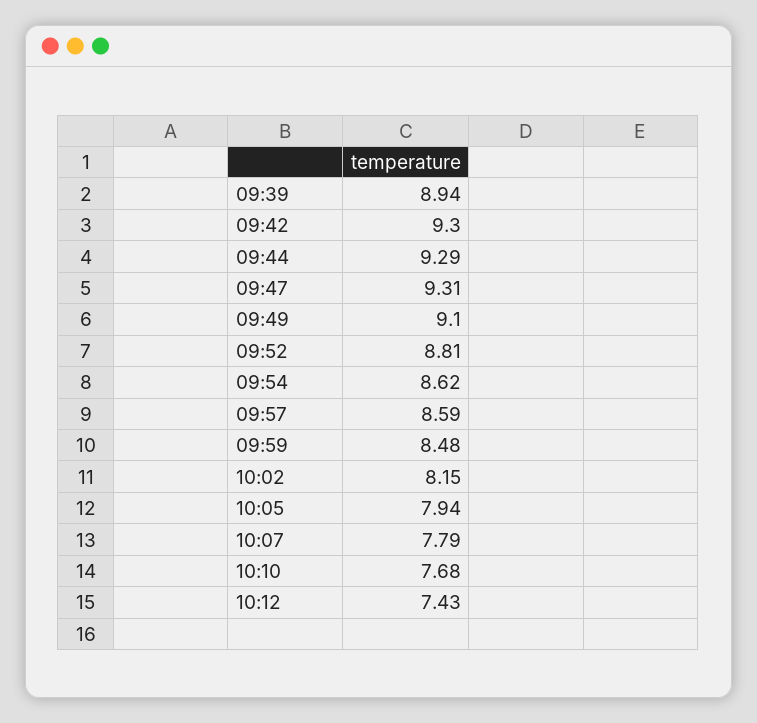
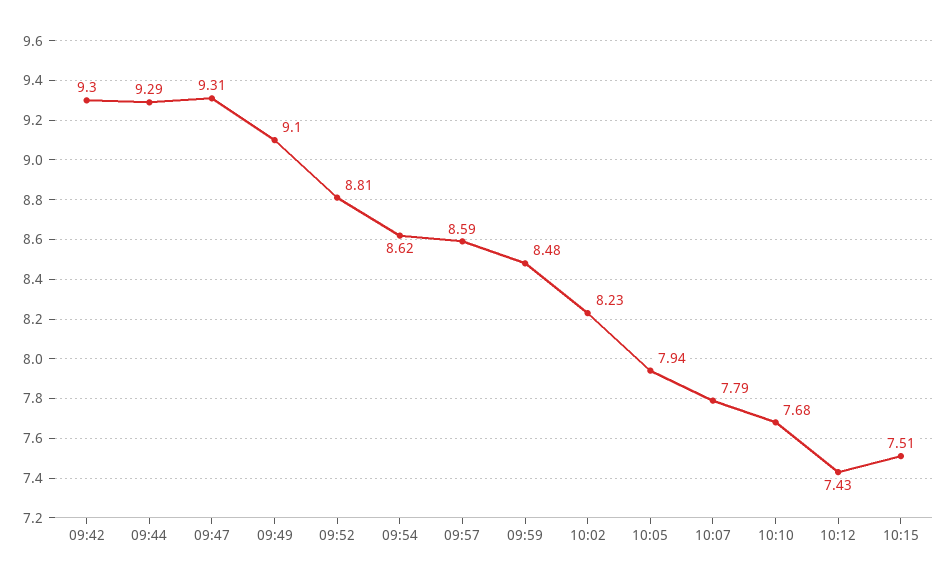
09:39: 8.94 -> none
10:02: 8.15 -> 8.23
10:15: none -> 7.51

